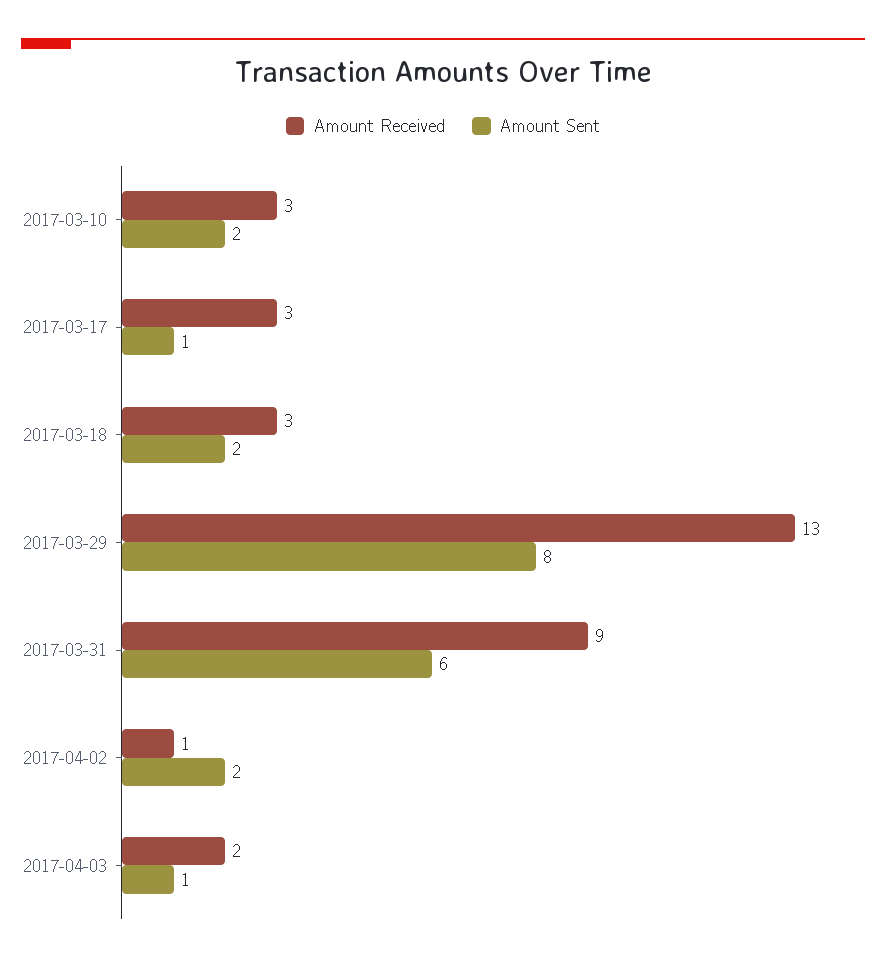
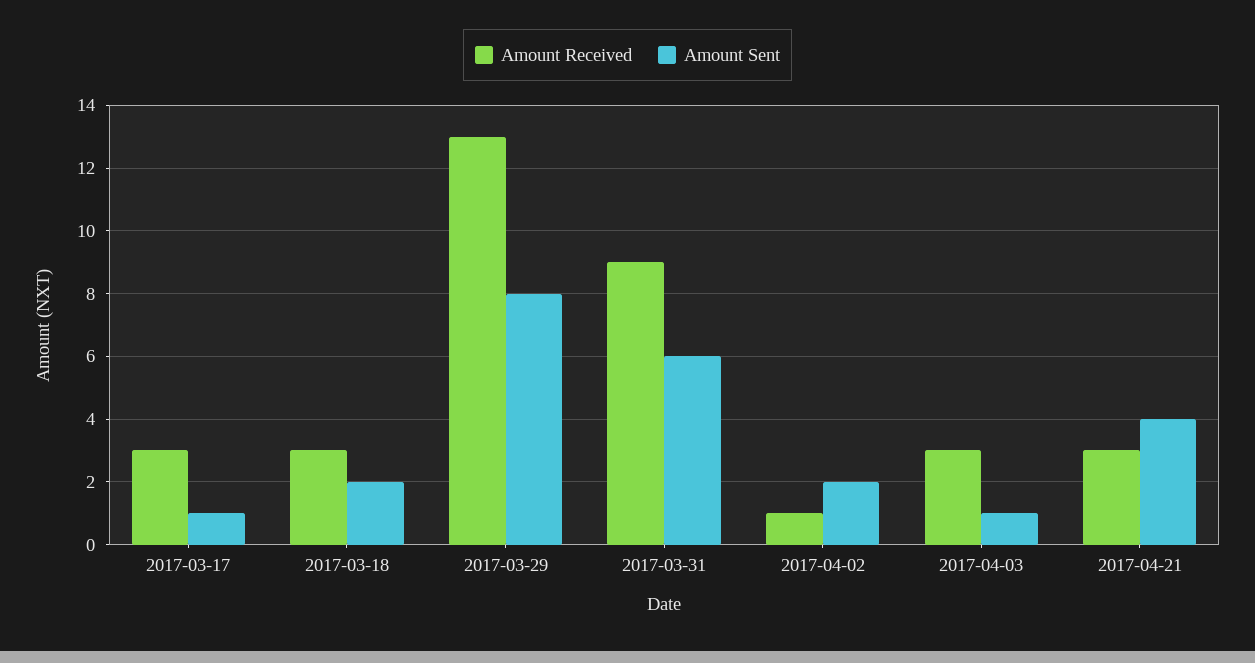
Amount Received, 2017-03-10: 3 -> none
Amount Sent, 2017-03-10: 2 -> none
Amount Received, 2017-04-03: 2 -> 3
Amount Received, 2017-04-21: none -> 3
Amount Sent, 2017-04-21: none -> 4

